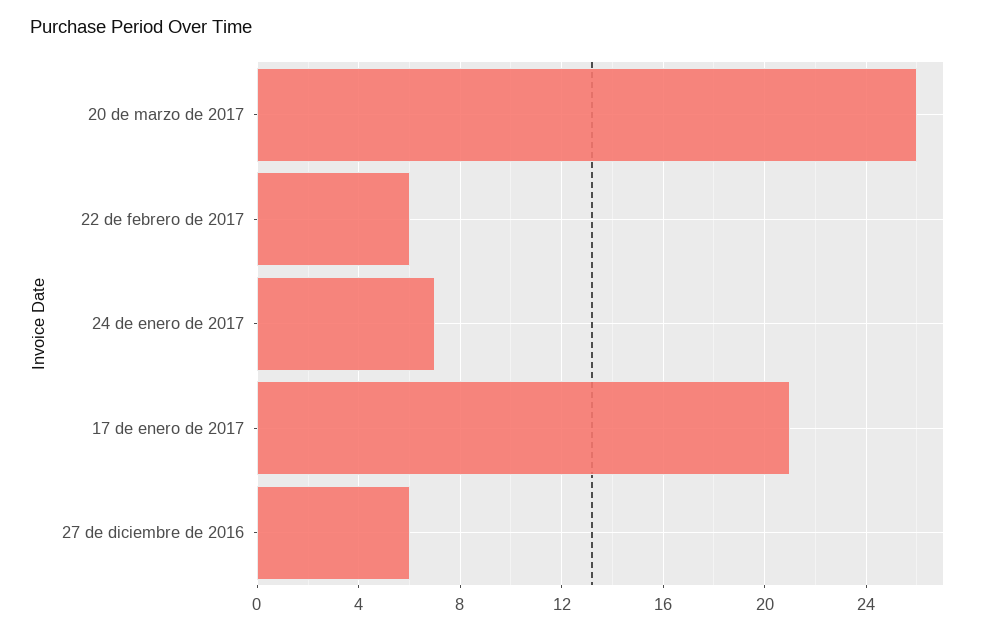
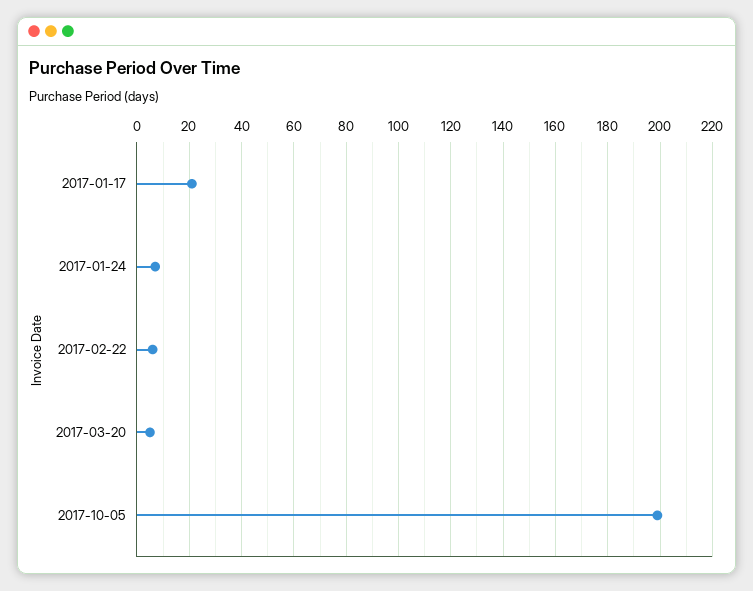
20 de marzo de 2017: 26 -> 5
27 de diciembre de 2016: 6 -> none
2017-10-05: none -> 200

